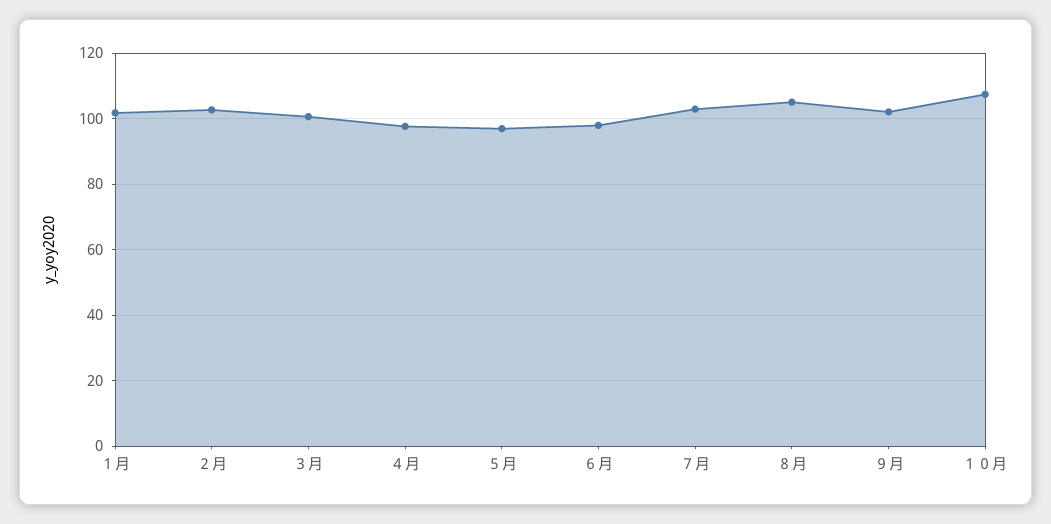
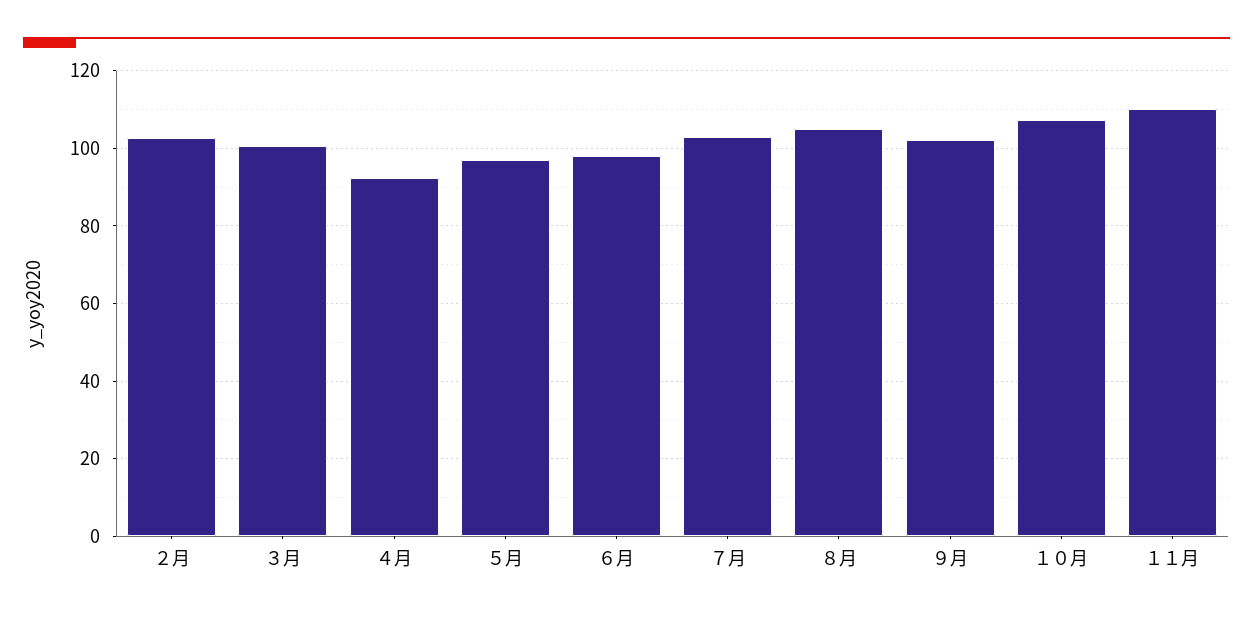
１月: 102 -> none
４月: 98 -> 92
１１月: none -> 110

